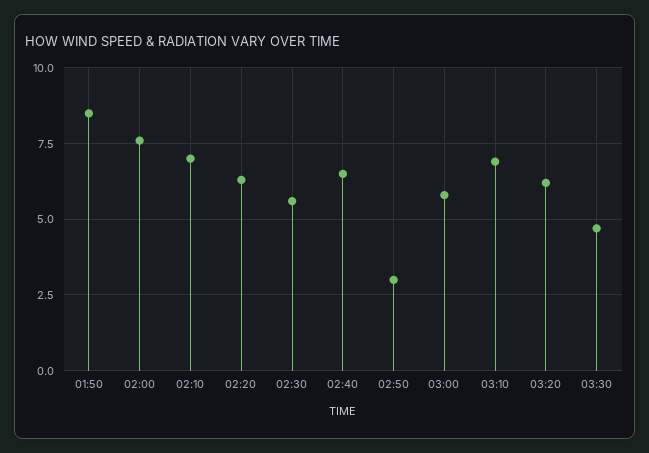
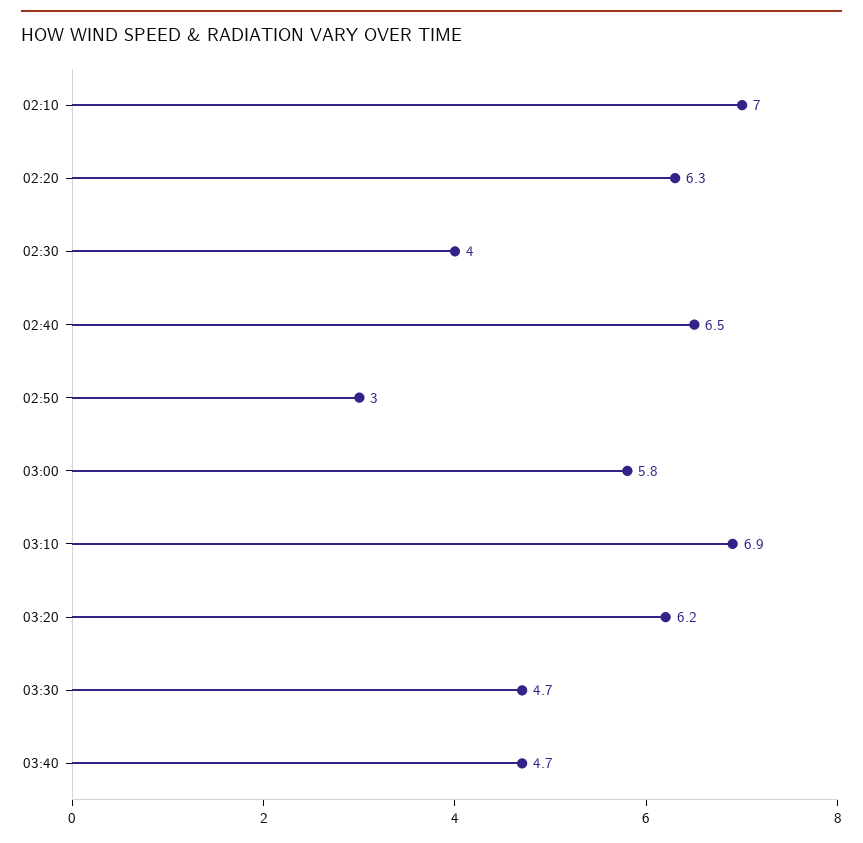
01:50: 8.5 -> none
02:00: 7.5 -> none
02:30: 5.5 -> 4
03:40: none -> 4.7

